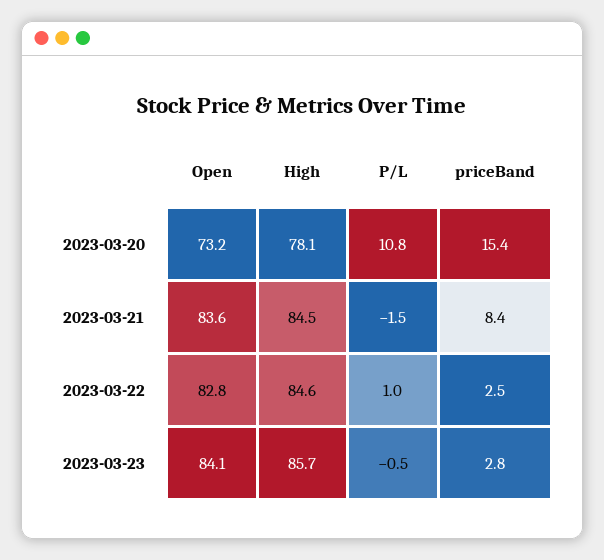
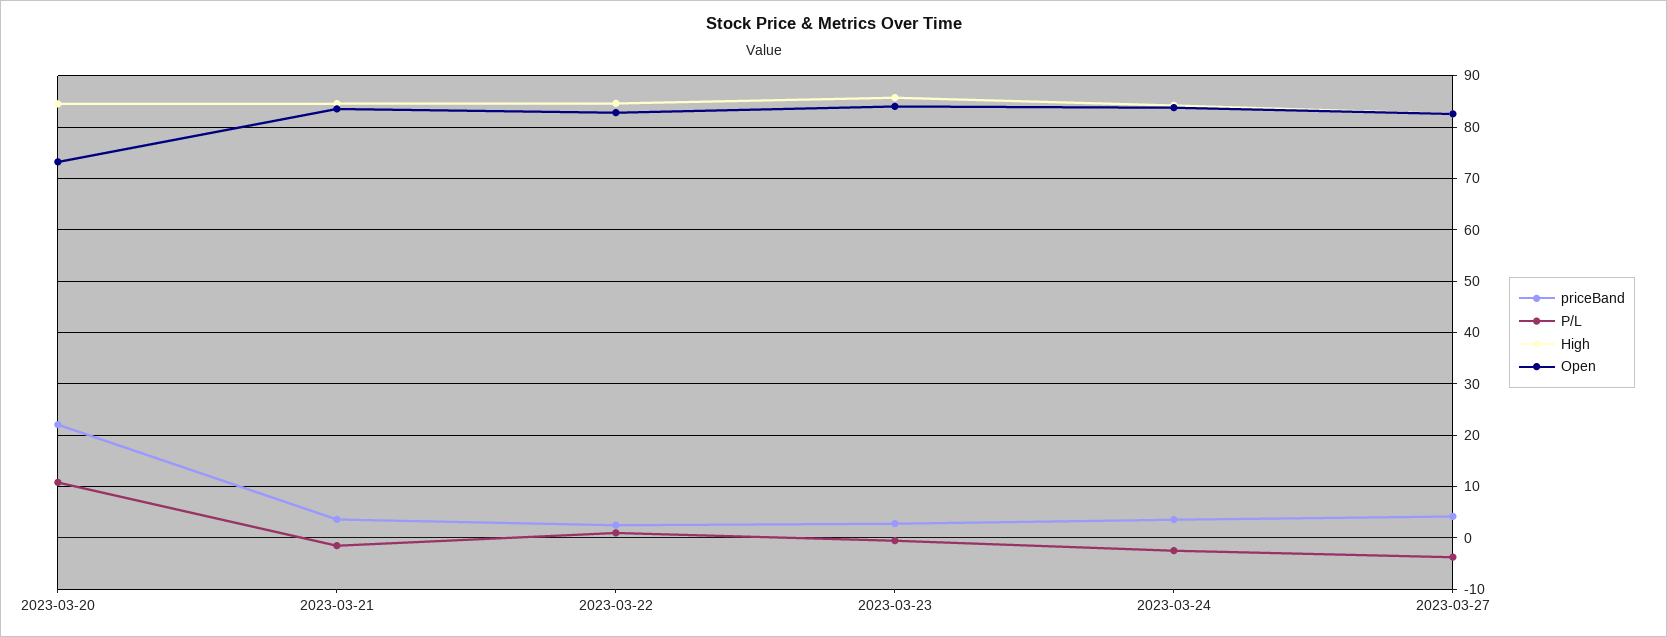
High, 2023-03-20: 78.1 -> 84
priceBand, 2023-03-20: 15.4 -> 22
priceBand, 2023-03-21: 8.4 -> 4
priceBand, 2023-03-24: none -> 4
P/L, 2023-03-24: none -> -2
High, 2023-03-24: none -> 84
Open, 2023-03-24: none -> 84
priceBand, 2023-03-27: none -> 4
P/L, 2023-03-27: none -> -4
High, 2023-03-27: none -> 82
Open, 2023-03-27: none -> 82

